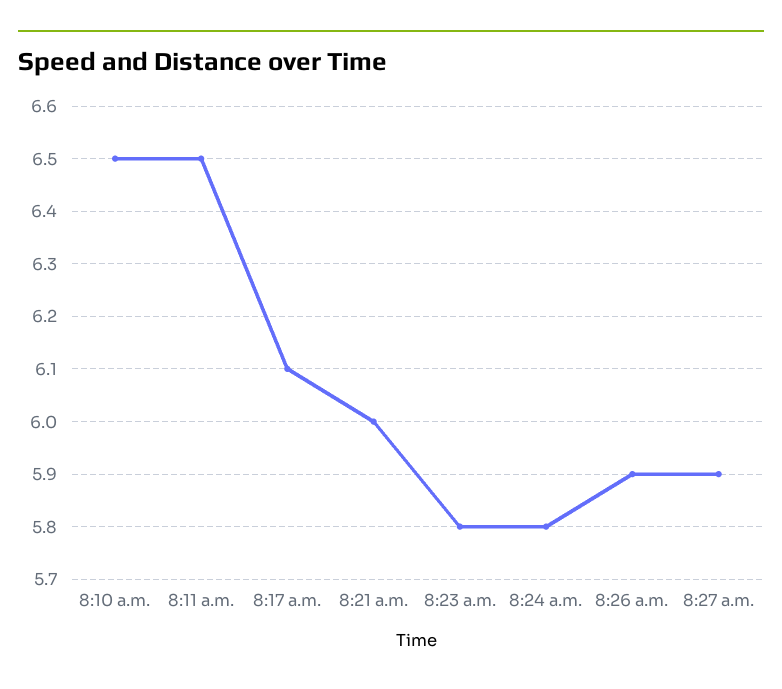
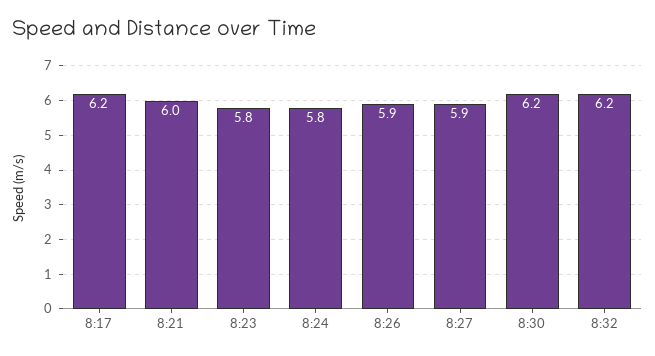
8:10 a.m.: 6.5 -> none
8:11 a.m.: 6.5 -> none
8:17 a.m.: 6.1 -> 6.2
8:30: none -> 6.2
8:32: none -> 6.2

